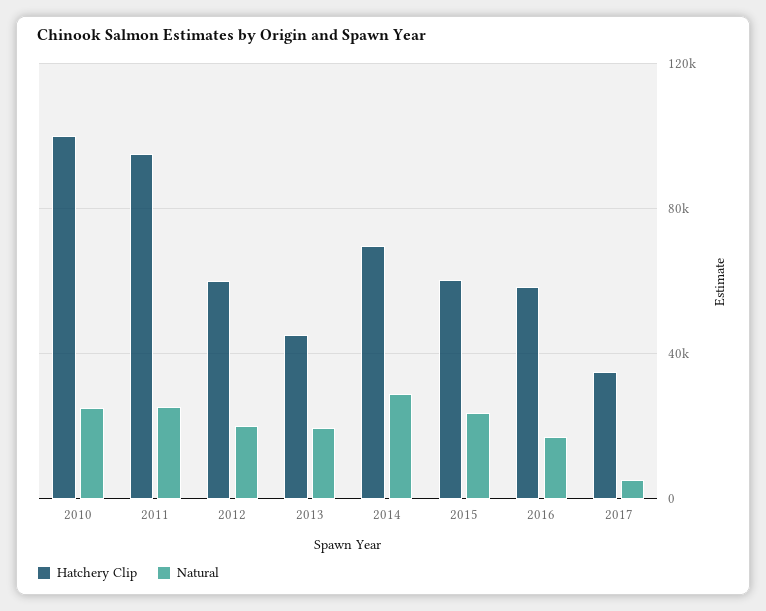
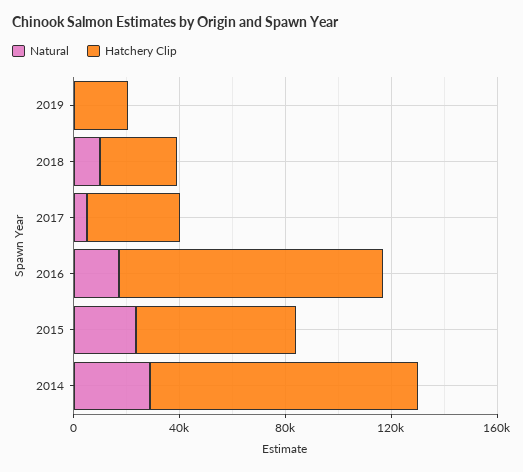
Hatchery Clip, 2010: 100000 -> none
Natural, 2010: 25000 -> none
Hatchery Clip, 2011: 95000 -> none
Natural, 2011: 25000 -> none
Hatchery Clip, 2012: 60000 -> none
Natural, 2012: 20000 -> none
Hatchery Clip, 2013: 45000 -> none
Natural, 2013: 20000 -> none
Hatchery Clip, 2014: 70000 -> 100000
Hatchery Clip, 2016: 60000 -> 100000
Natural, 2019: none -> 0
Hatchery Clip, 2019: none -> 20000
Natural, 2018: none -> 10000
Hatchery Clip, 2018: none -> 30000

